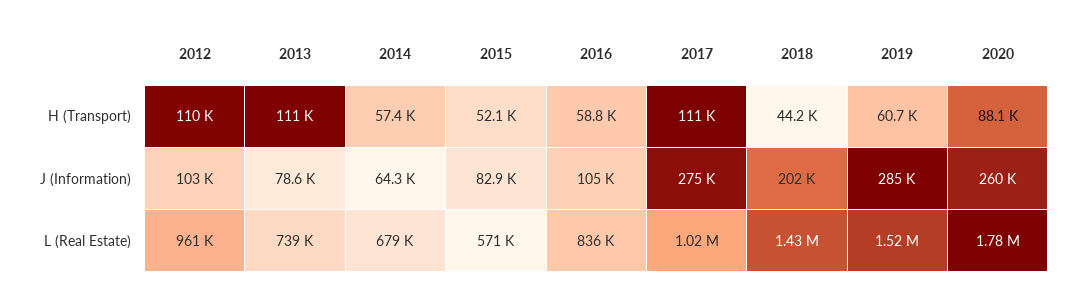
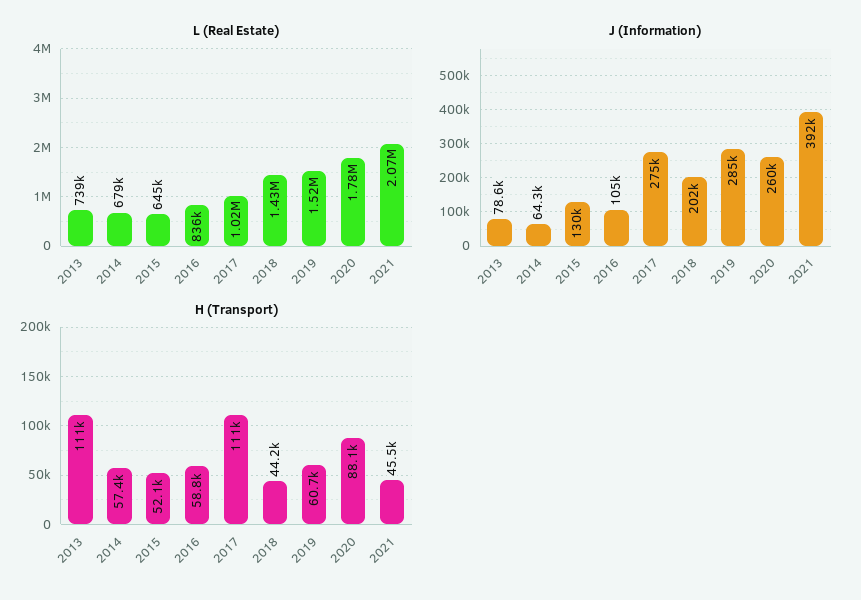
H (Transport), 2012: 110000 -> none
J (Information), 2012: 103000 -> none
J (Information), 2015: 82900 -> 130000
L (Real Estate), 2012: 961000 -> none
L (Real Estate), 2015: 571000 -> 645000
L (Real Estate), 2021: none -> 2070000
J (Information), 2021: none -> 392000
H (Transport), 2021: none -> 45500

